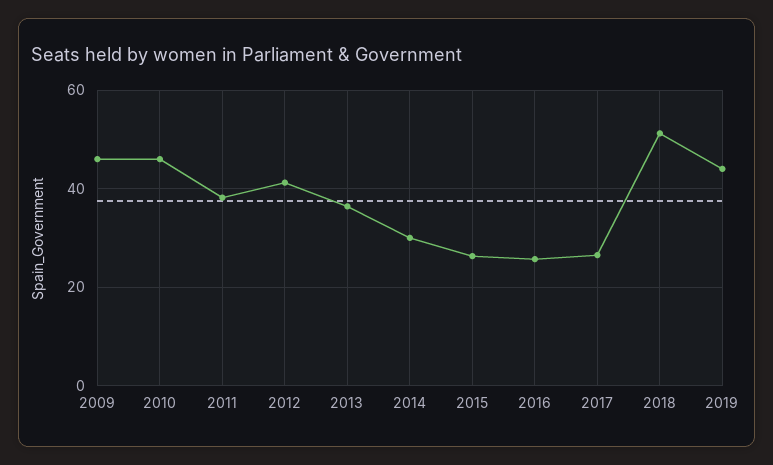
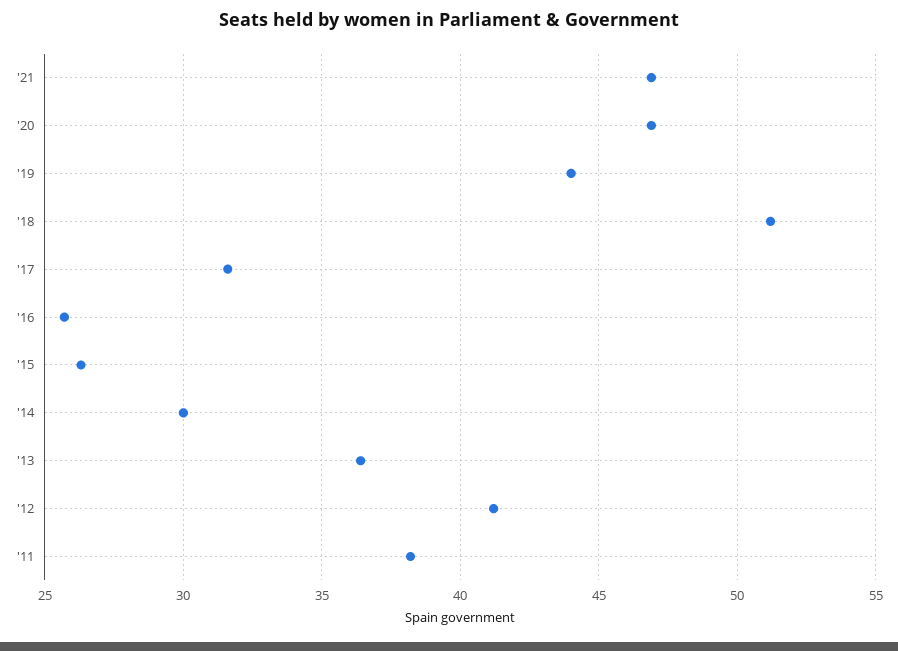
2009: 46 -> none
2010: 46 -> none
2017: 26 -> 31.5
'21: none -> 47
'20: none -> 47

